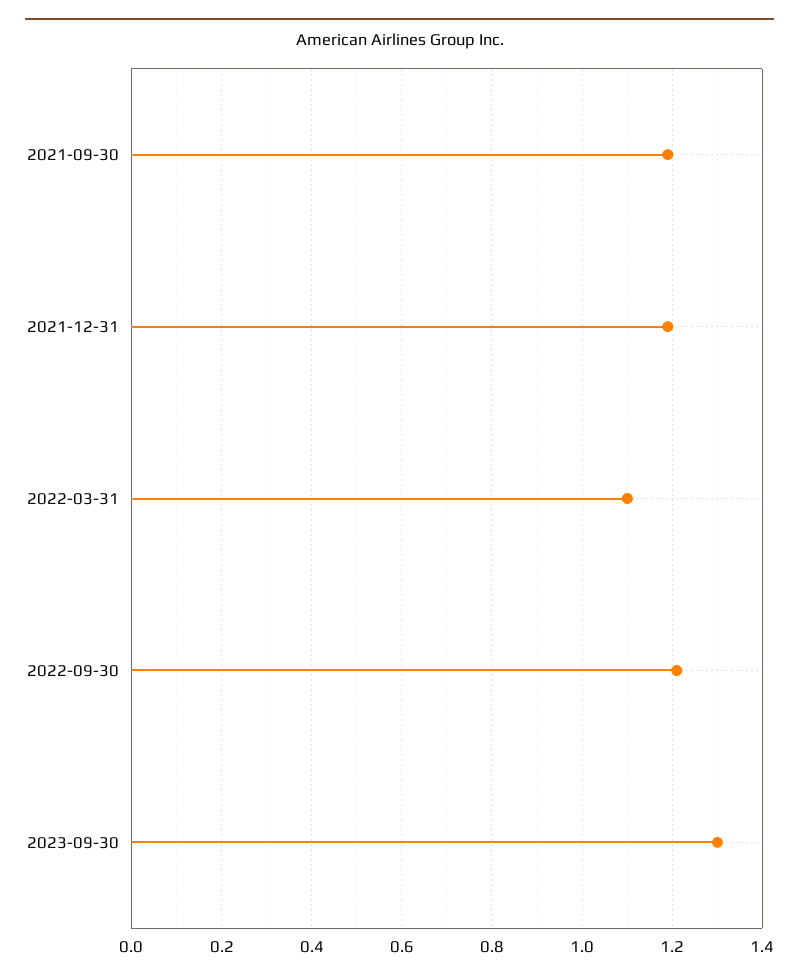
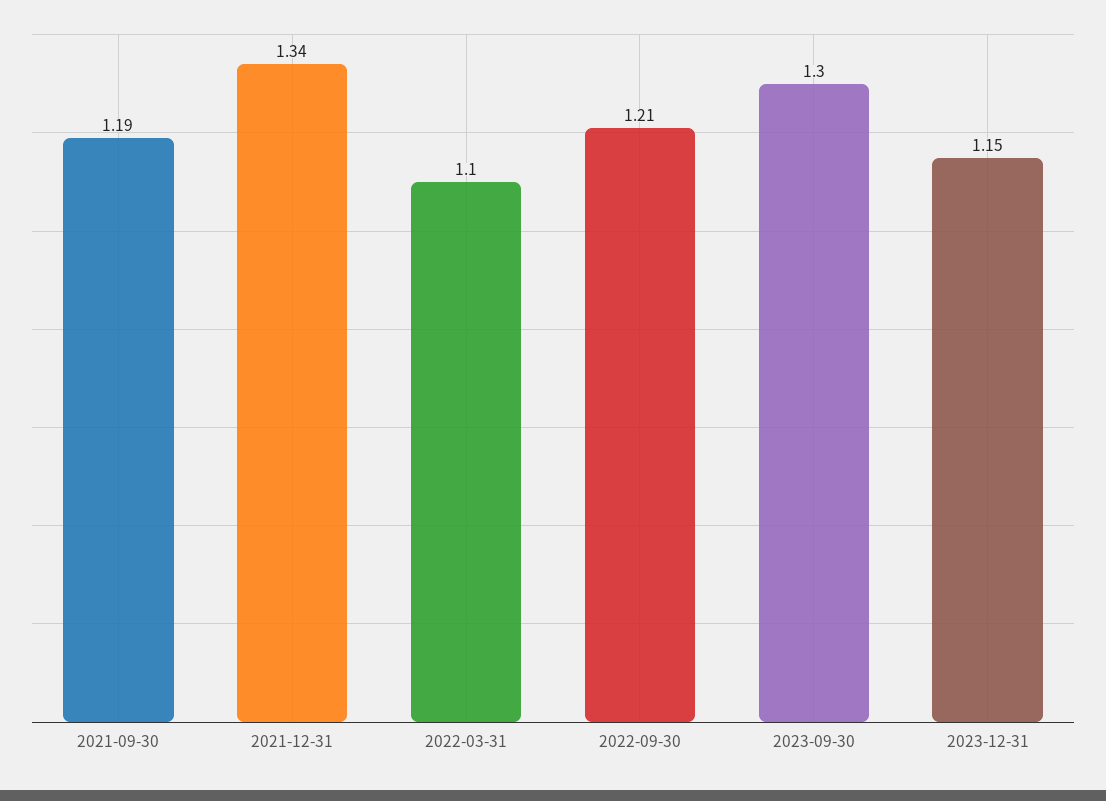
2021-12-31: 1.2 -> 1.34
2023-12-31: none -> 1.15

